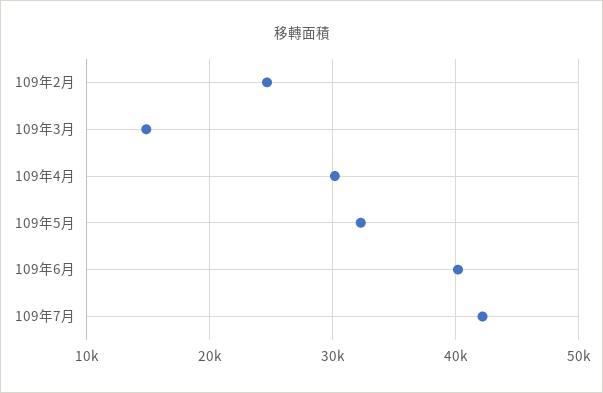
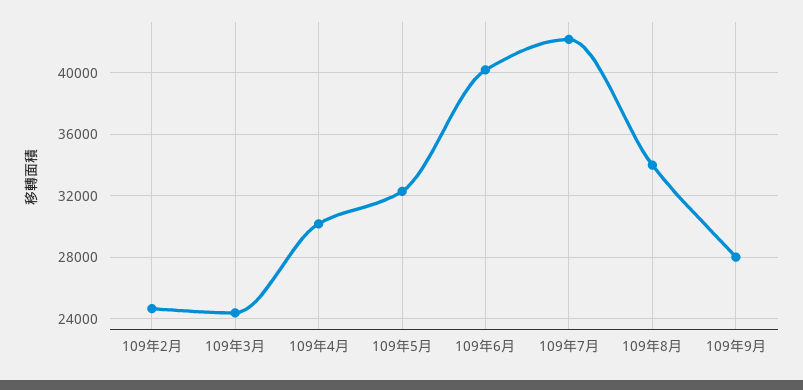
109年3月: 15000 -> 24500
109年8月: none -> 34000
109年9月: none -> 28000

